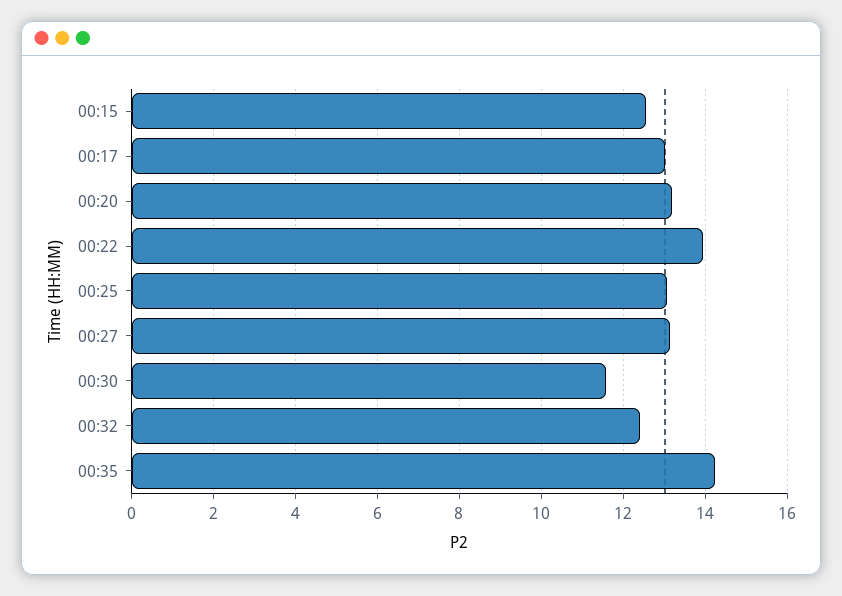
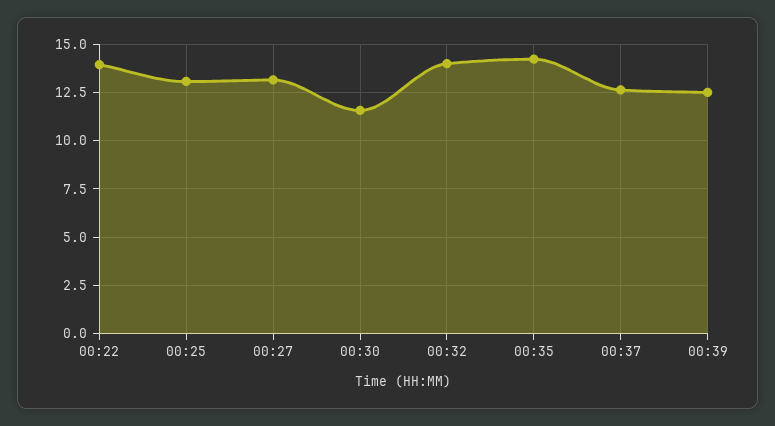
00:15: 12.6 -> none
00:17: 13 -> none
00:20: 13.2 -> none
00:32: 12.4 -> 14
00:37: none -> 12.5
00:39: none -> 12.5

